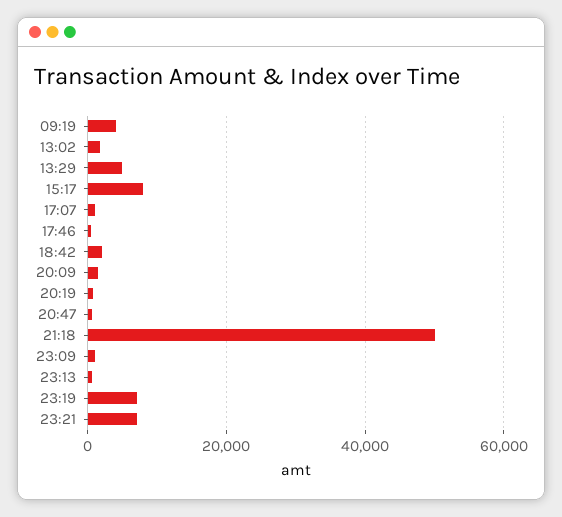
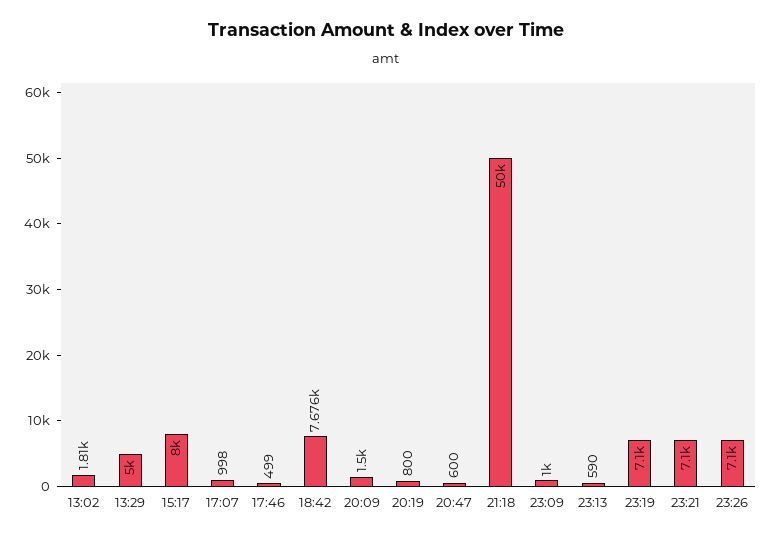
09:19: 4000 -> none
18:42: 2000 -> 7676
23:26: none -> 7100

